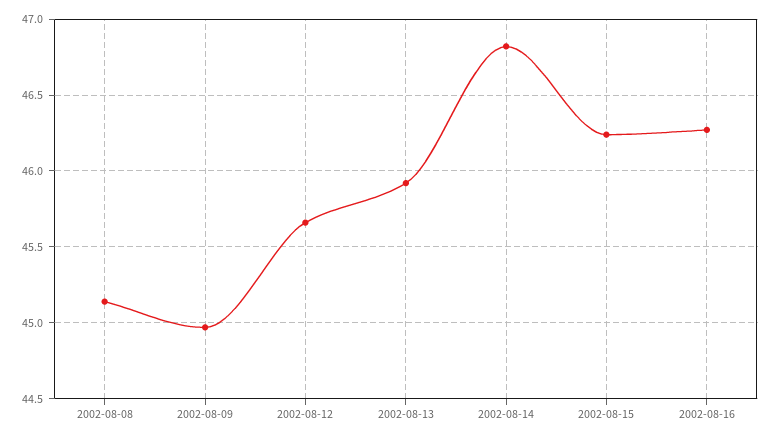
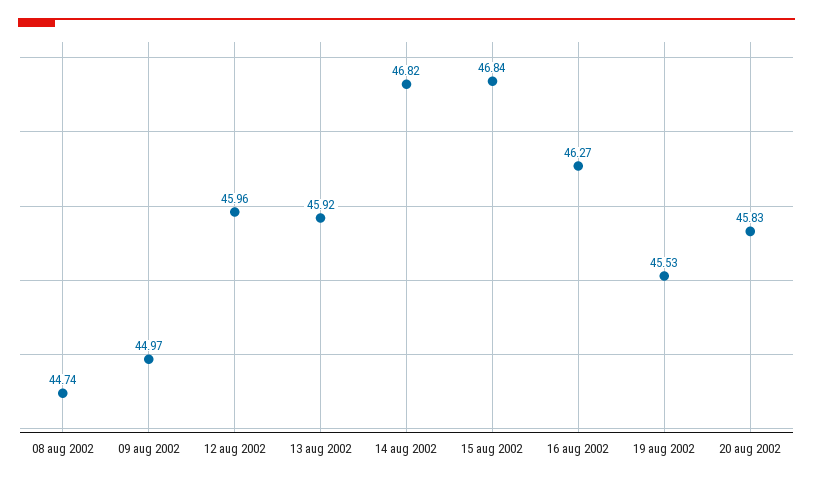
2002-08-08: 45.15 -> 44.74
2002-08-12: 45.65 -> 45.96
2002-08-15: 46.25 -> 46.84
19 aug 2002: none -> 45.53
20 aug 2002: none -> 45.83

